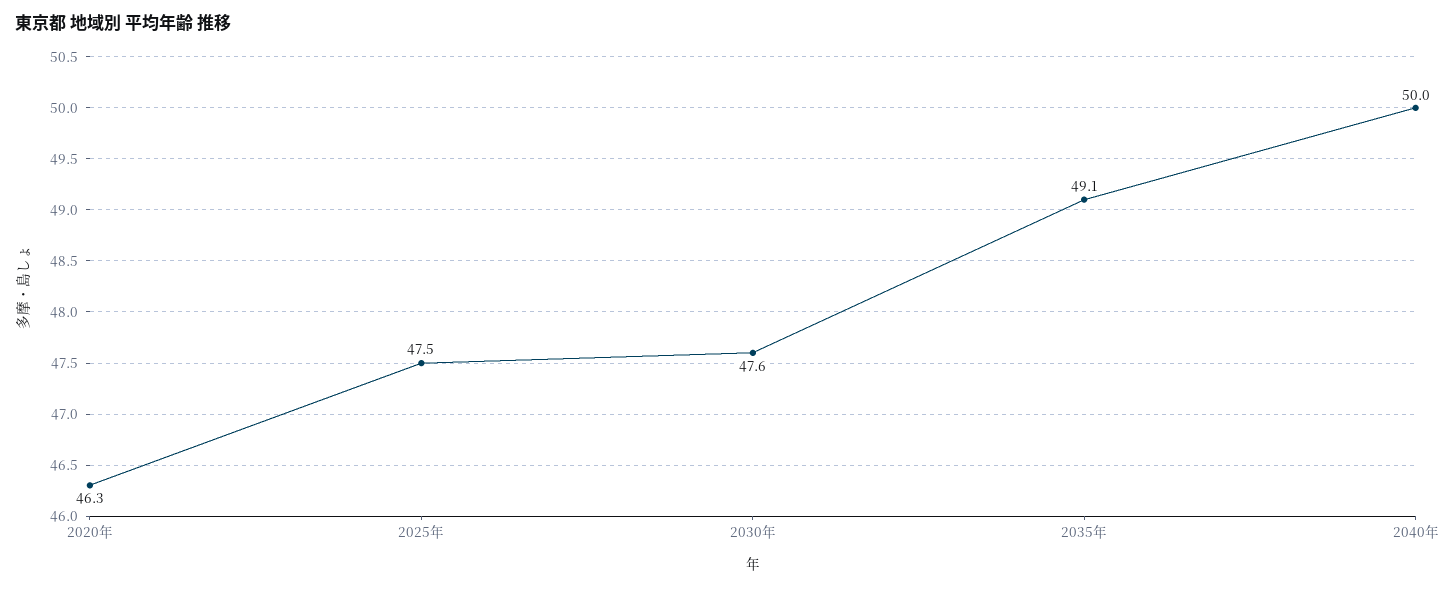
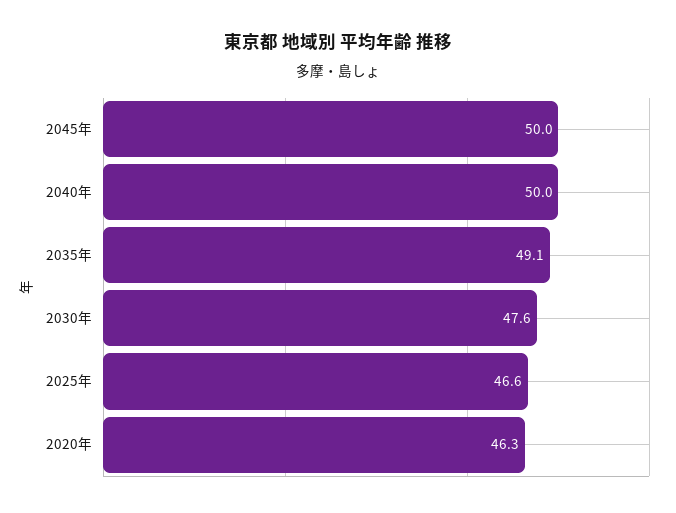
2025年: 47.5 -> 46.6
2045年: none -> 50

